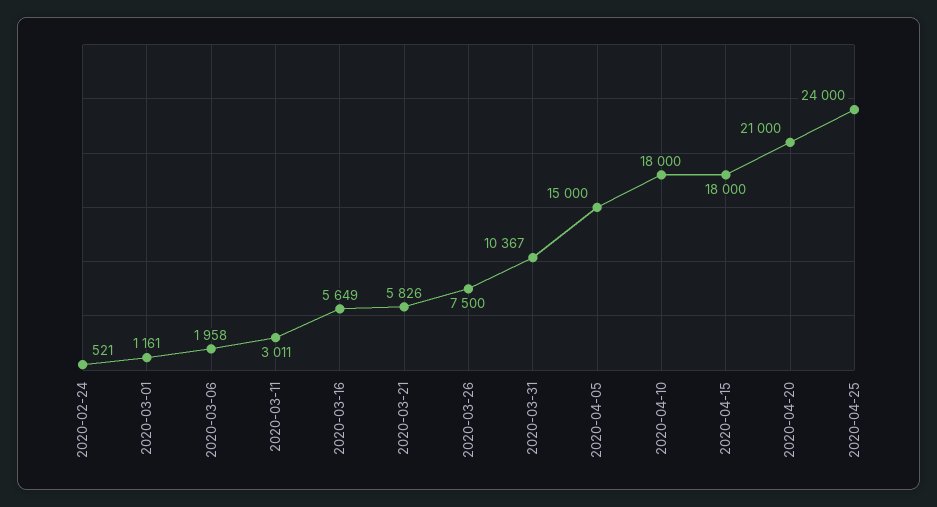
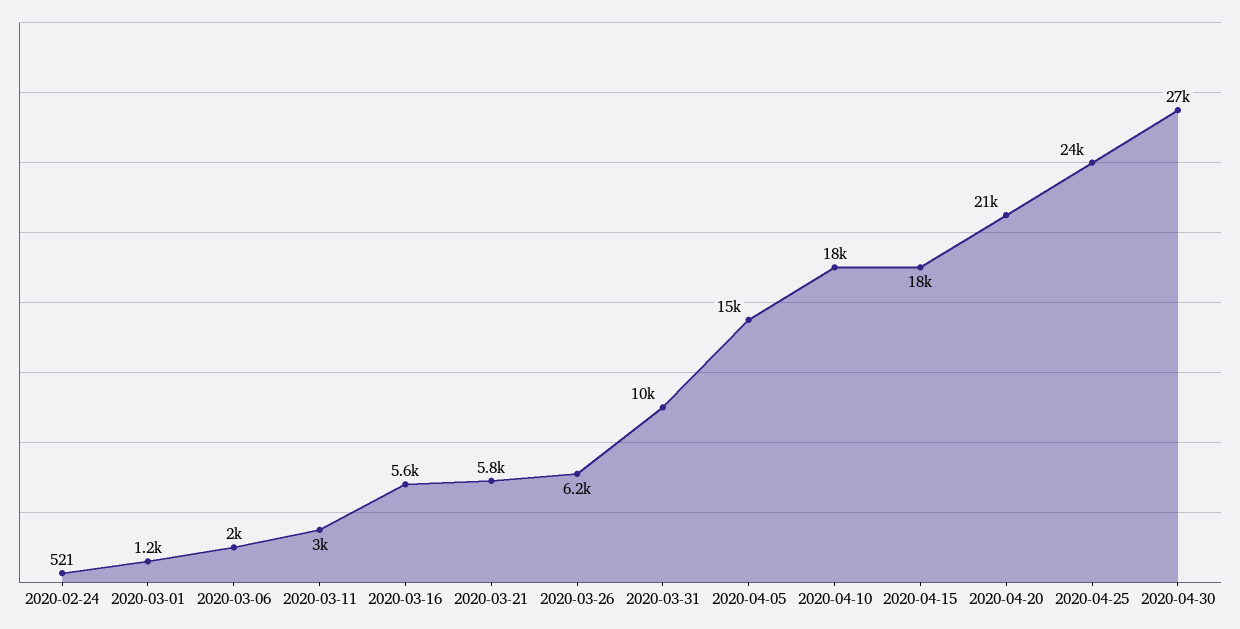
2020-03-26: 7500 -> 6200
2020-04-30: none -> 27000

